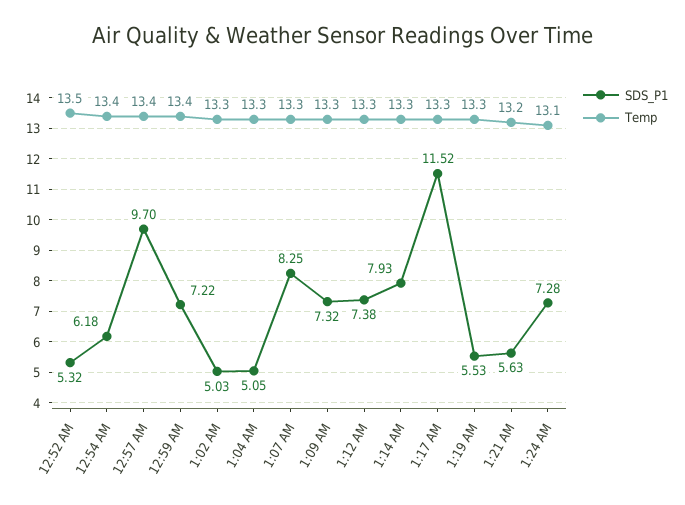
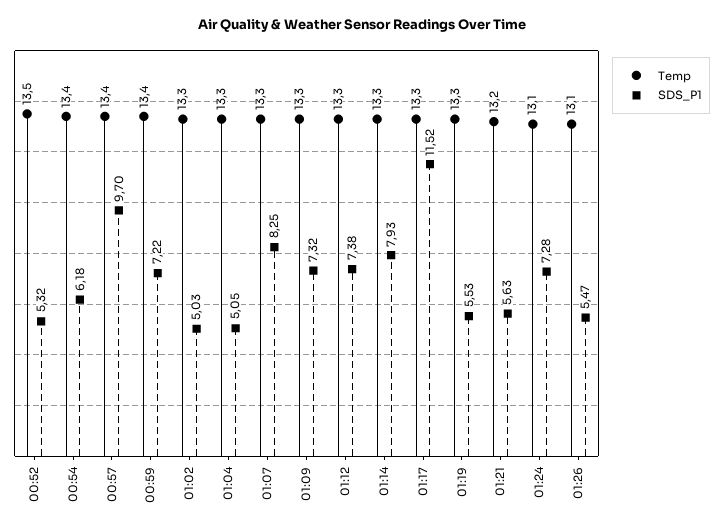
Temp, 01:26: none -> 13.1
SDS_P1, 01:26: none -> 5.47

